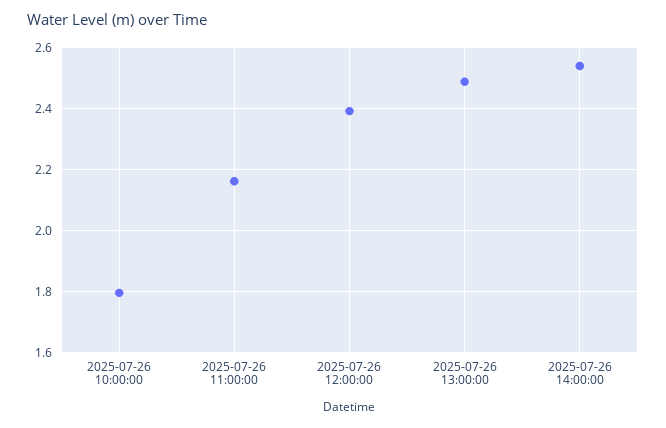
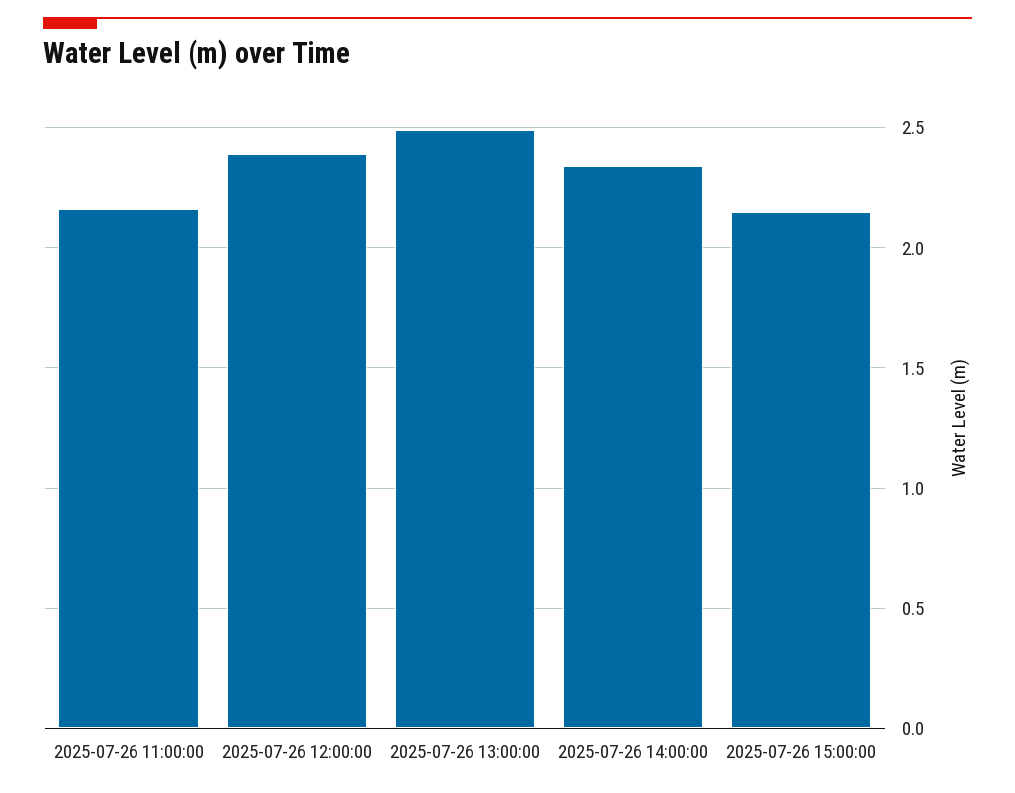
2025-07-26 10:00:00: 1.8 -> none
2025-07-26 14:00:00: 2.54 -> 2.35
2025-07-26 15:00:00: none -> 2.15

